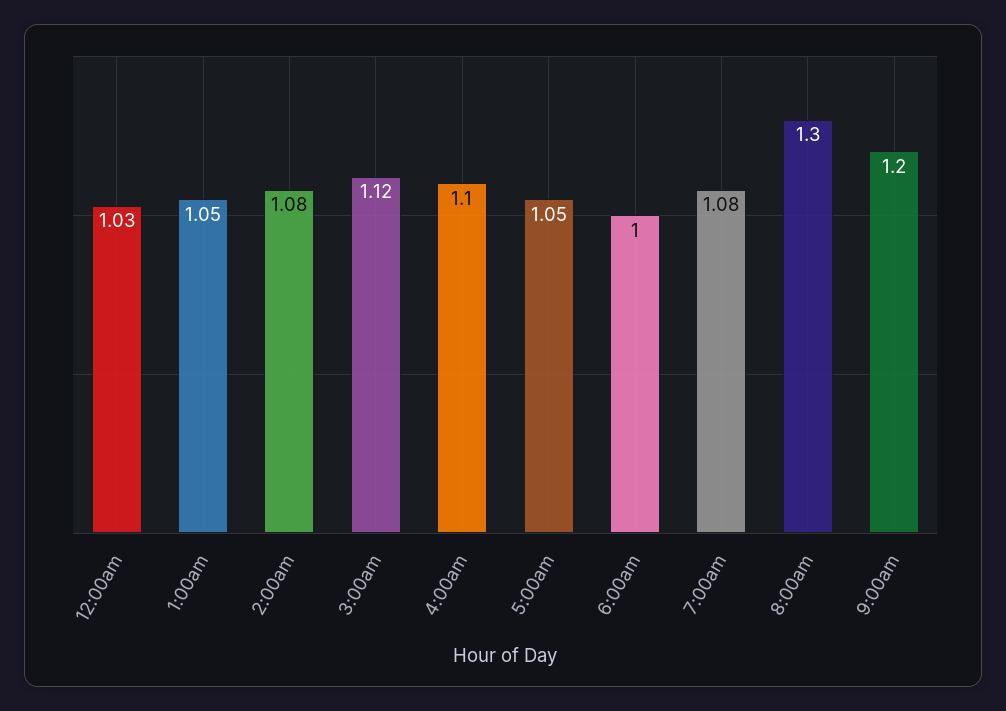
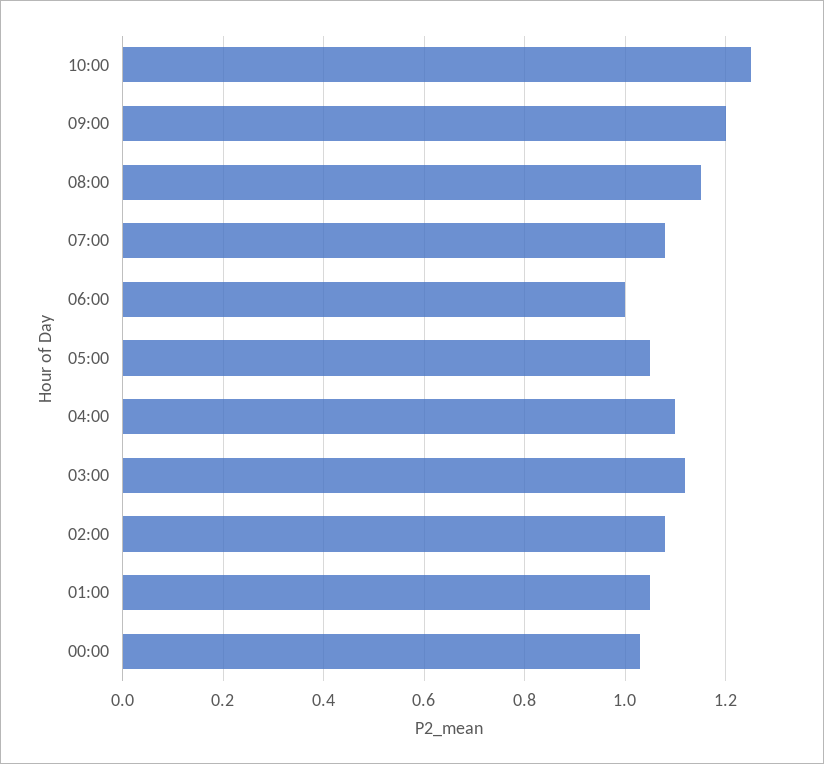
8:00am: 1.3 -> 1.15
10:00: none -> 1.25

